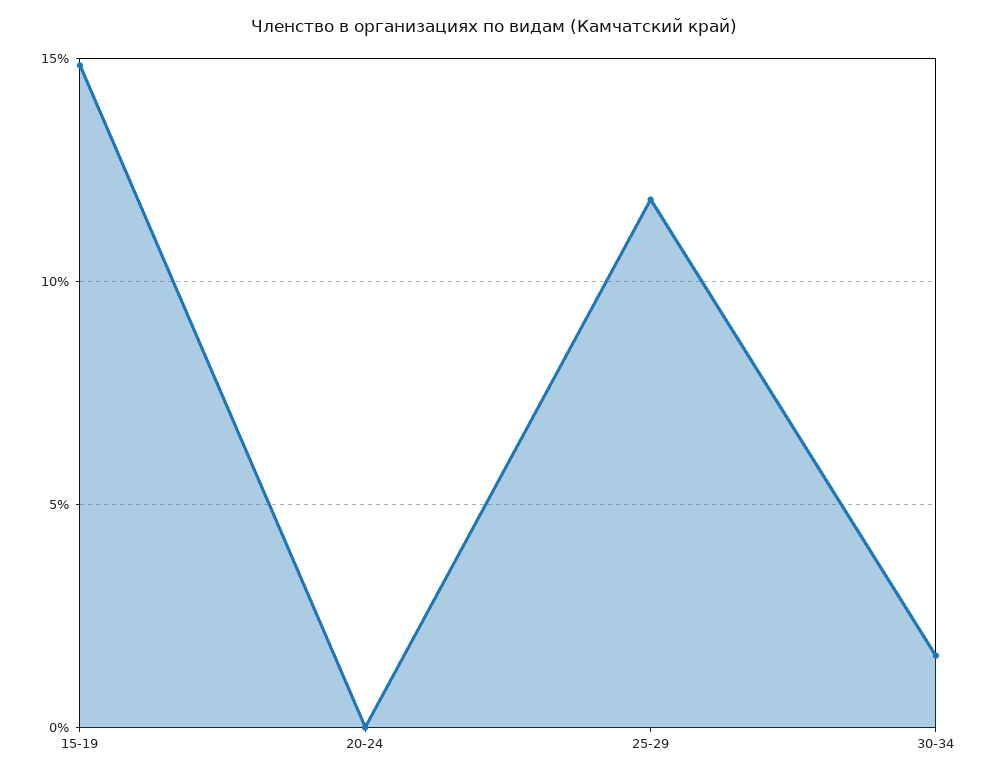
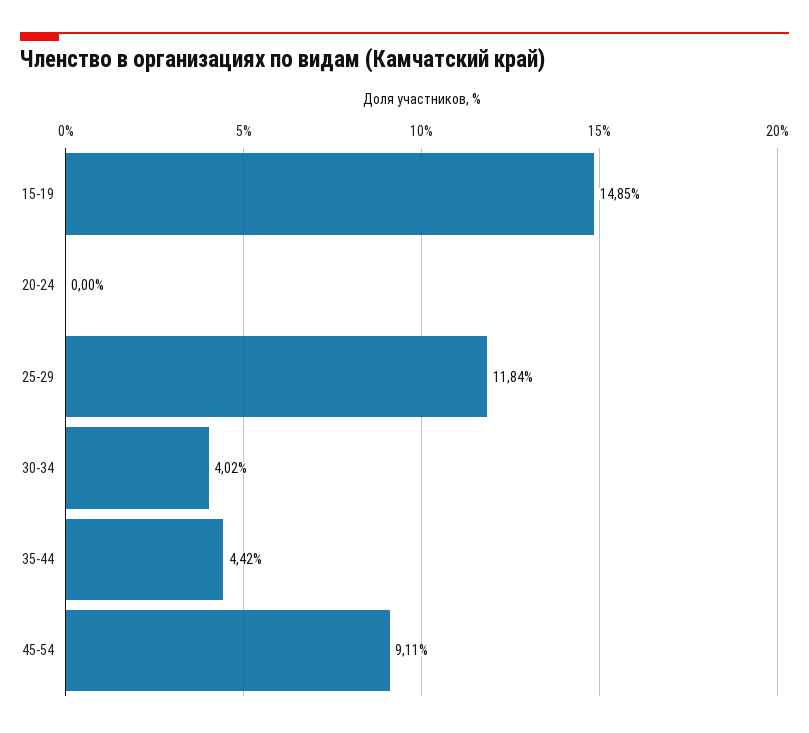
30-34: 1.5 -> 4.02
35-44: none -> 4.42
45-54: none -> 9.11

